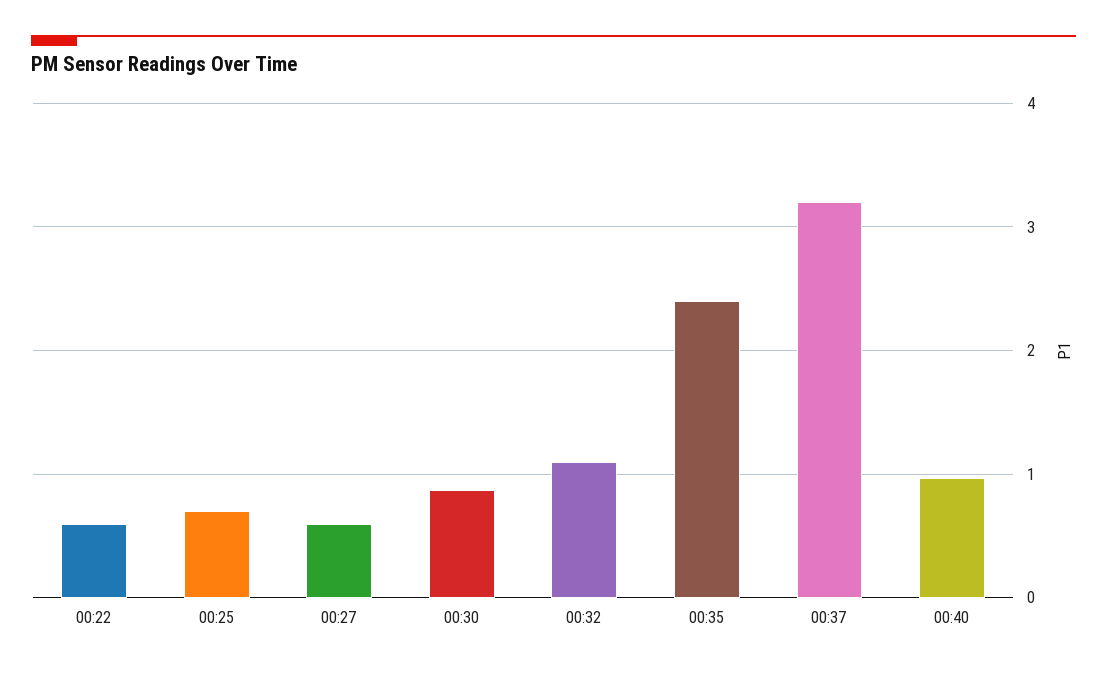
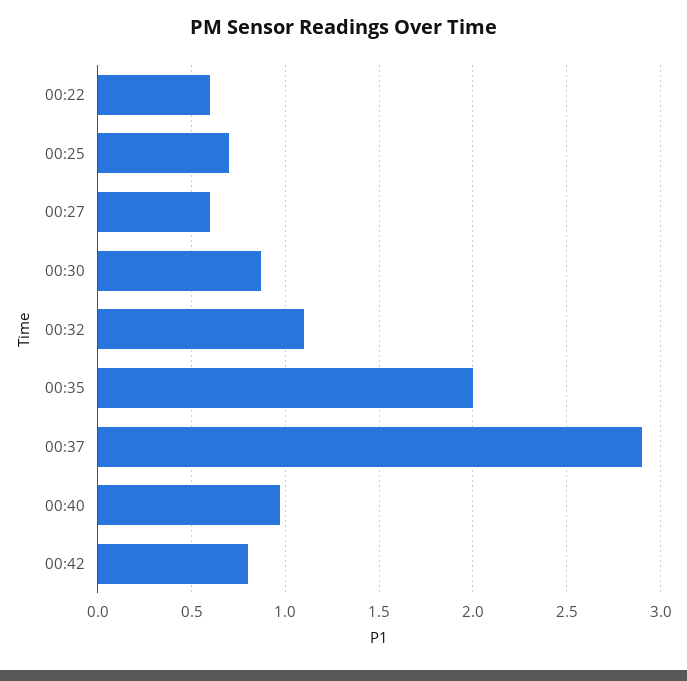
00:35: 2.4 -> 2
00:37: 3.2 -> 2.9
00:42: none -> 0.8

